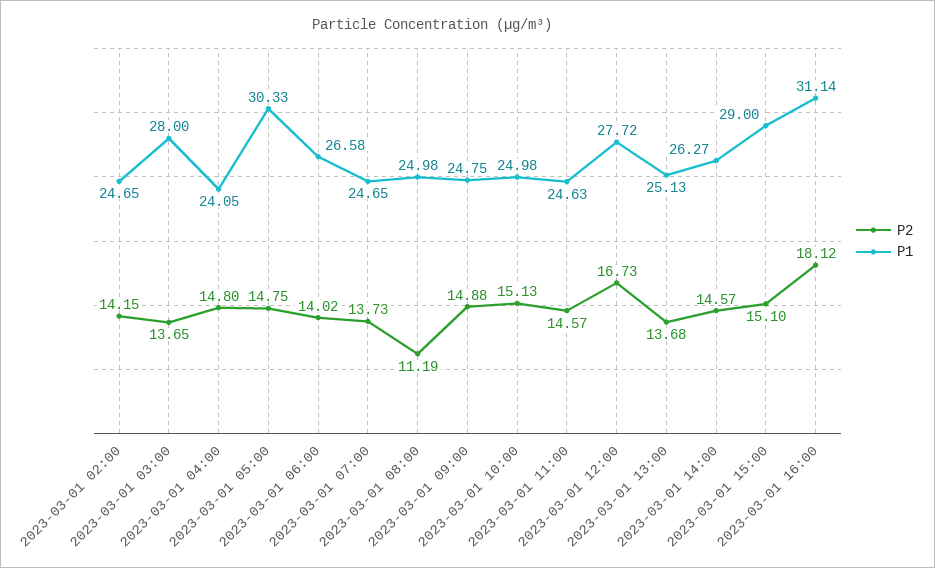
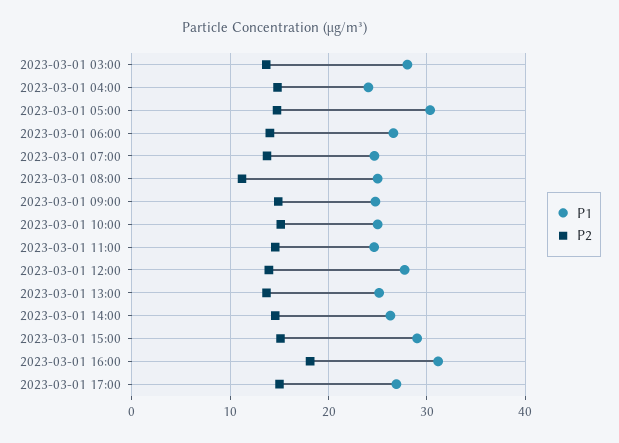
P2, 2023-03-01 02:00: 14.15 -> none
P1, 2023-03-01 02:00: 24.65 -> none
P2, 2023-03-01 12:00: 16.73 -> 14
P1, 2023-03-01 17:00: none -> 27
P2, 2023-03-01 17:00: none -> 15

